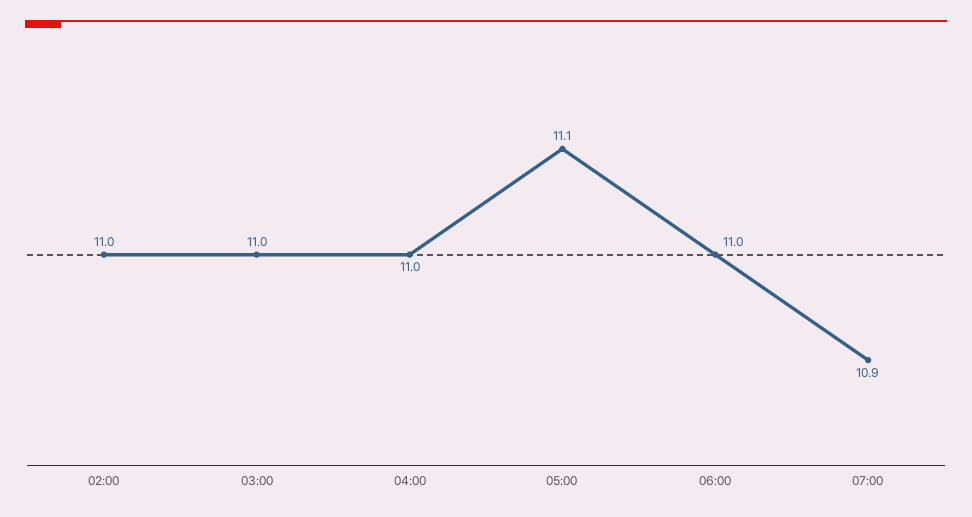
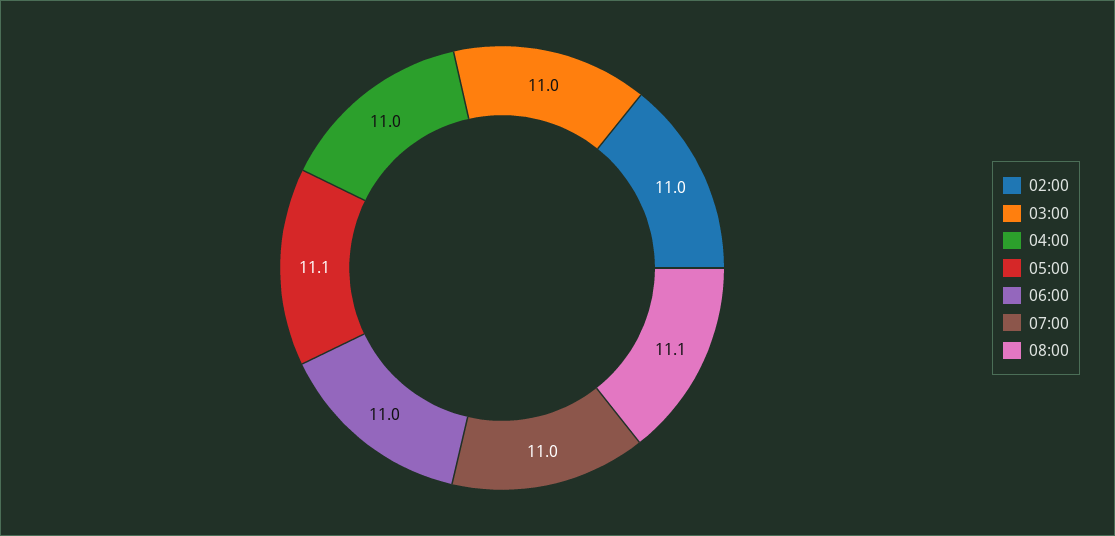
07:00: 10.9 -> 11
08:00: none -> 11.1

